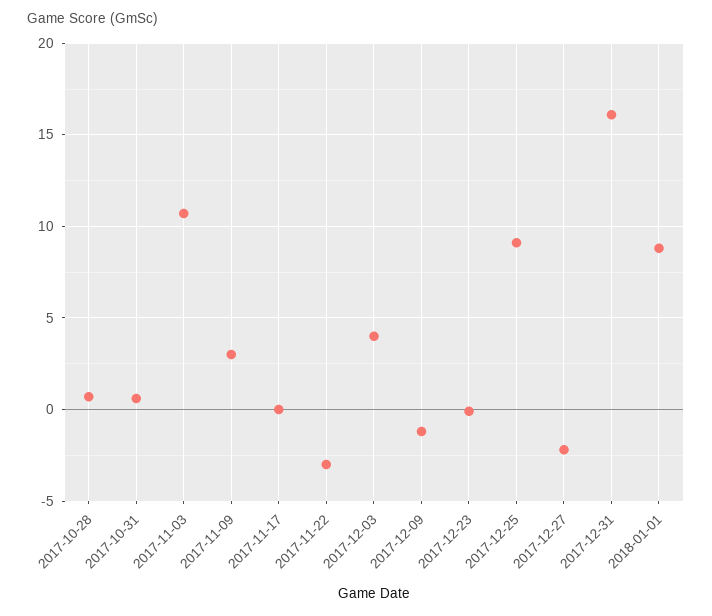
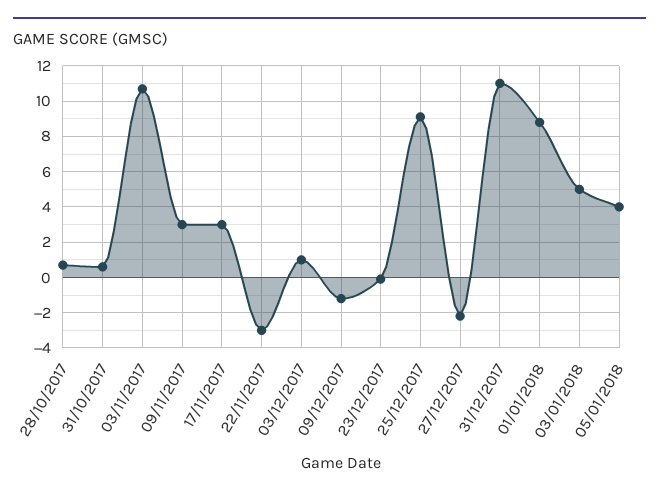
2017-11-17: 0 -> 3
2017-12-03: 4 -> 1
2017-12-31: 16 -> 11
03/01/2018: none -> 5
05/01/2018: none -> 4

